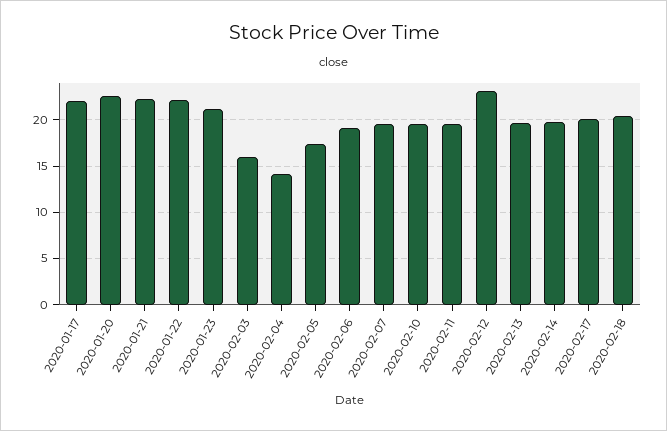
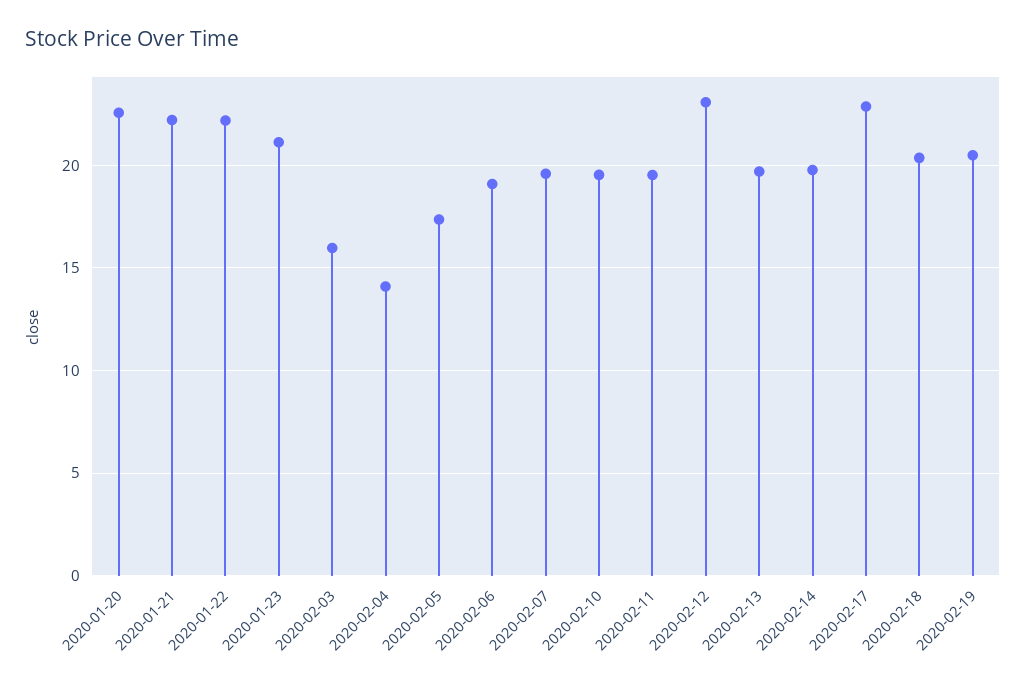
2020-01-17: 22 -> none
2020-02-17: 20 -> 23
2020-02-19: none -> 20.5

